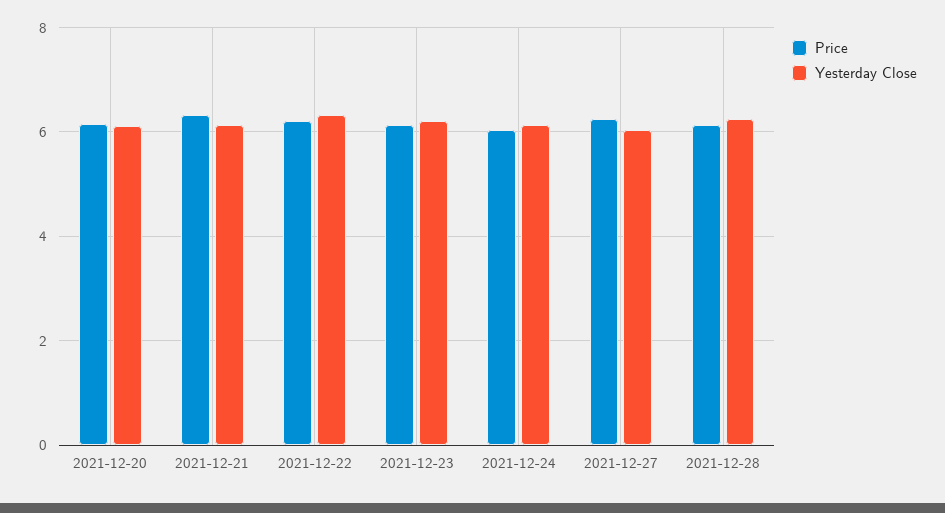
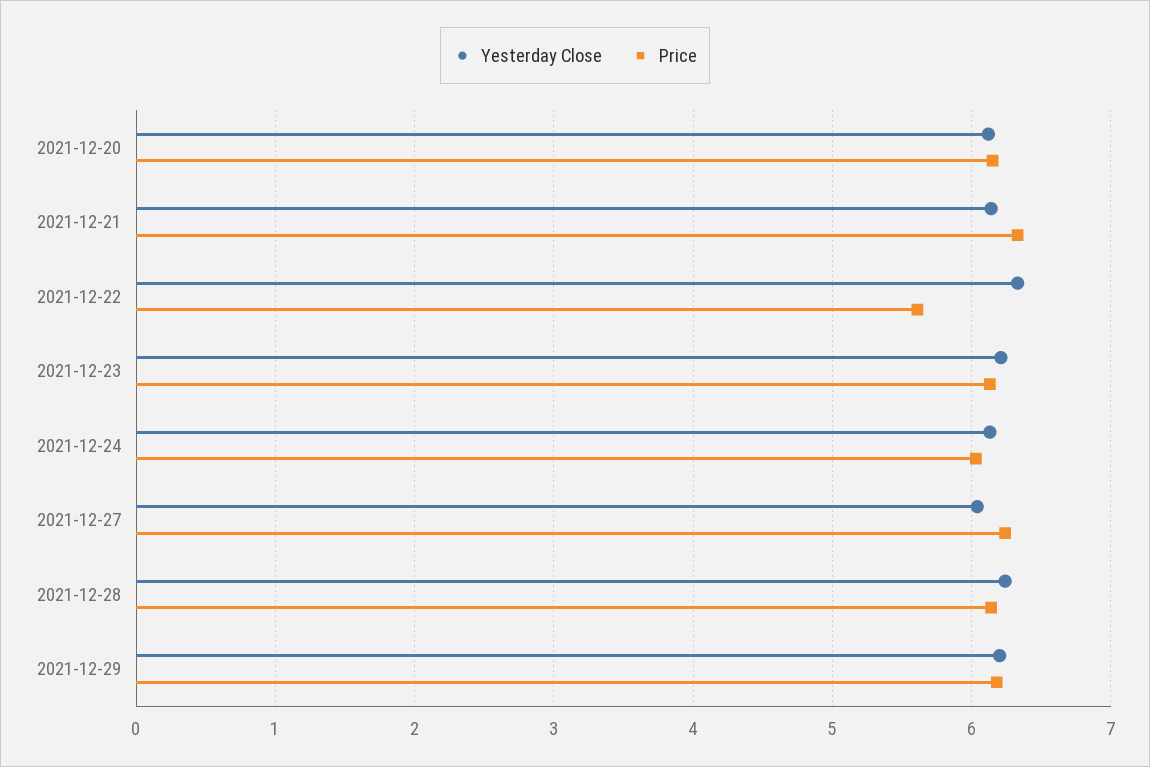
Price, 2021-12-22: 6.2 -> 5.6
Yesterday Close, 2021-12-29: none -> 6.2
Price, 2021-12-29: none -> 6.2

